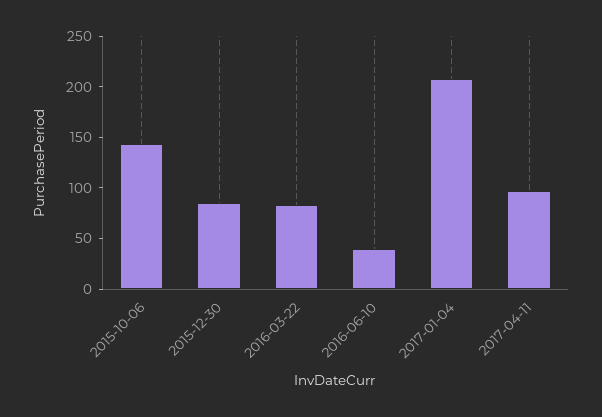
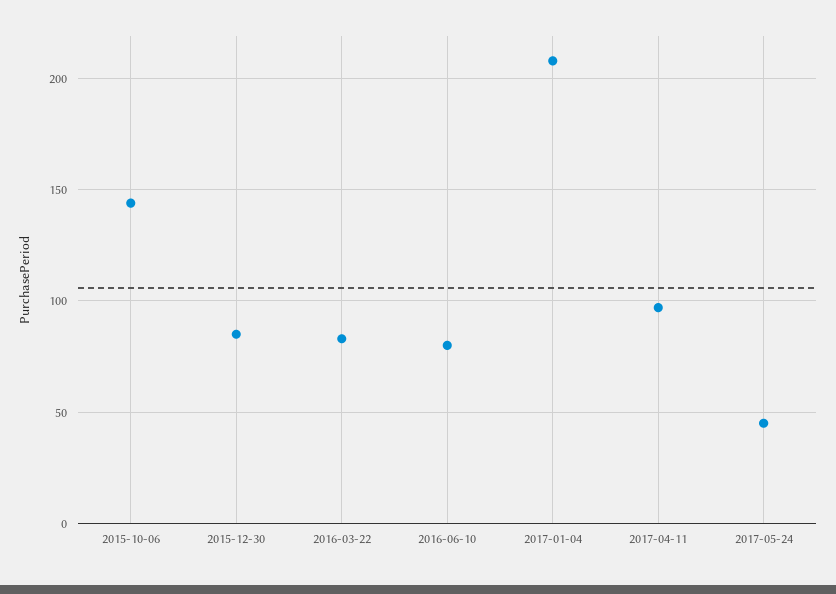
2016-06-10: 40 -> 80
2017-05-24: none -> 45

